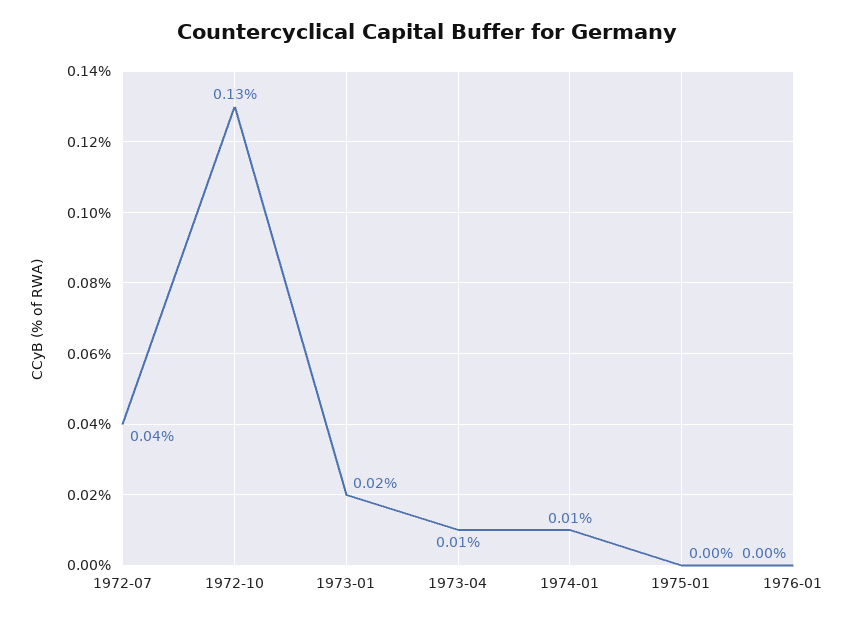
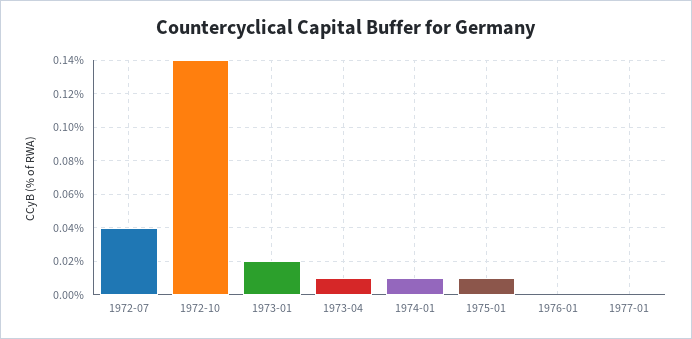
1972-10: 0.13 -> 0.14
1975-01: 0 -> 0.01
1977-01: none -> 0

